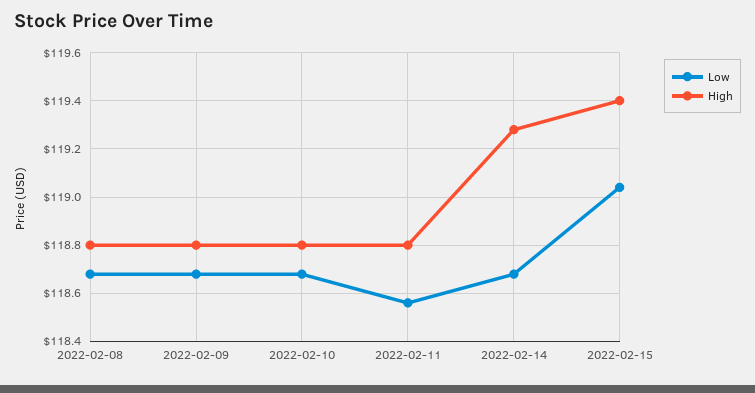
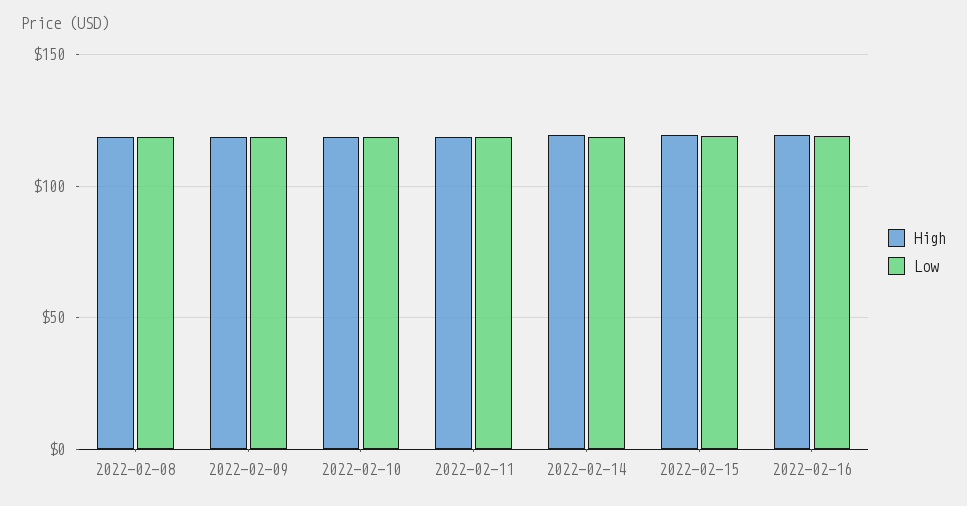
High, 2022-02-16: none -> 120
Low, 2022-02-16: none -> 120

